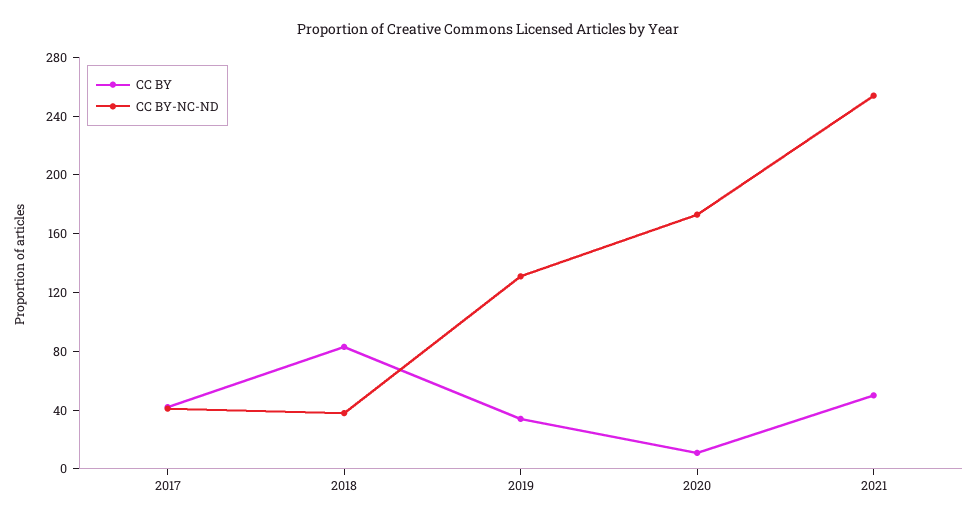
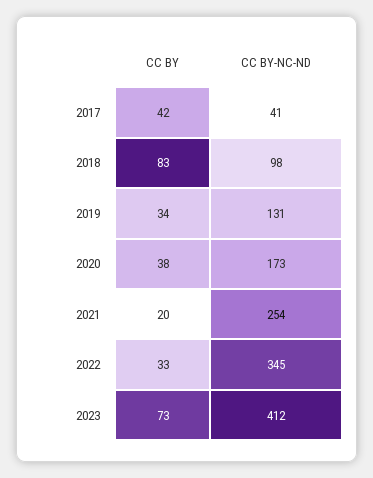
CC BY-NC-ND, 2018: 40 -> 98
CC BY, 2020: 10 -> 38
CC BY, 2021: 50 -> 20
CC BY, 2022: none -> 33
CC BY-NC-ND, 2022: none -> 345
CC BY, 2023: none -> 73
CC BY-NC-ND, 2023: none -> 412

